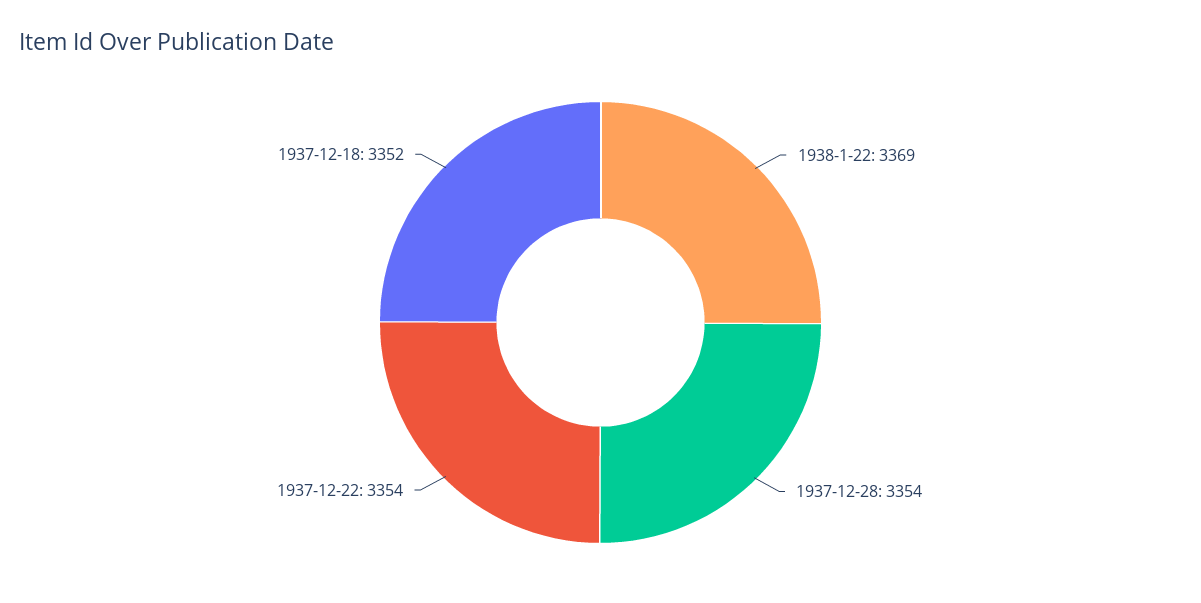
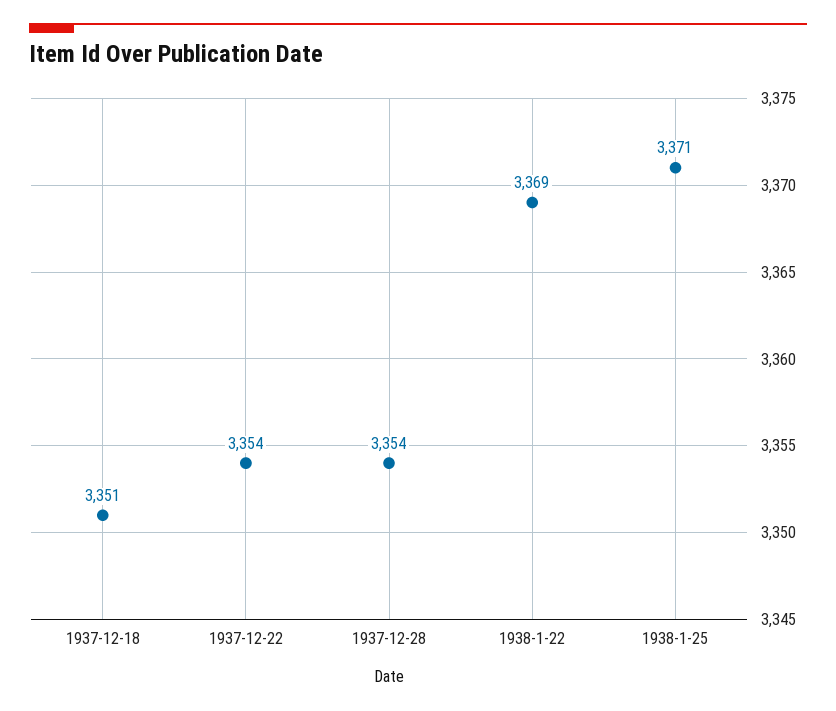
1937-12-18: 3352 -> 3351
1938-1-25: none -> 3371

